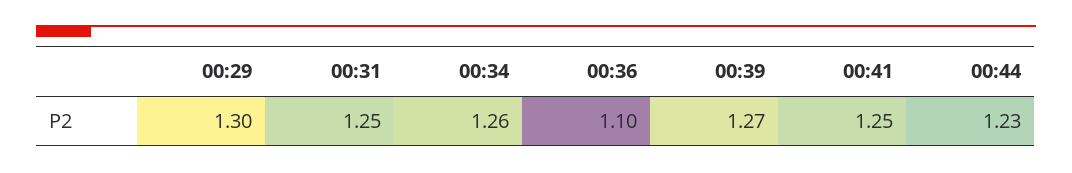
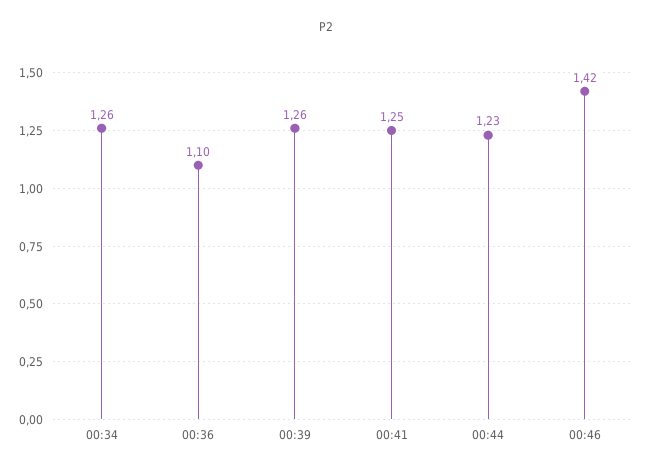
00:29: 1.3 -> none
00:31: 1.25 -> none
00:39: 1.27 -> 1.26
00:46: none -> 1.42

